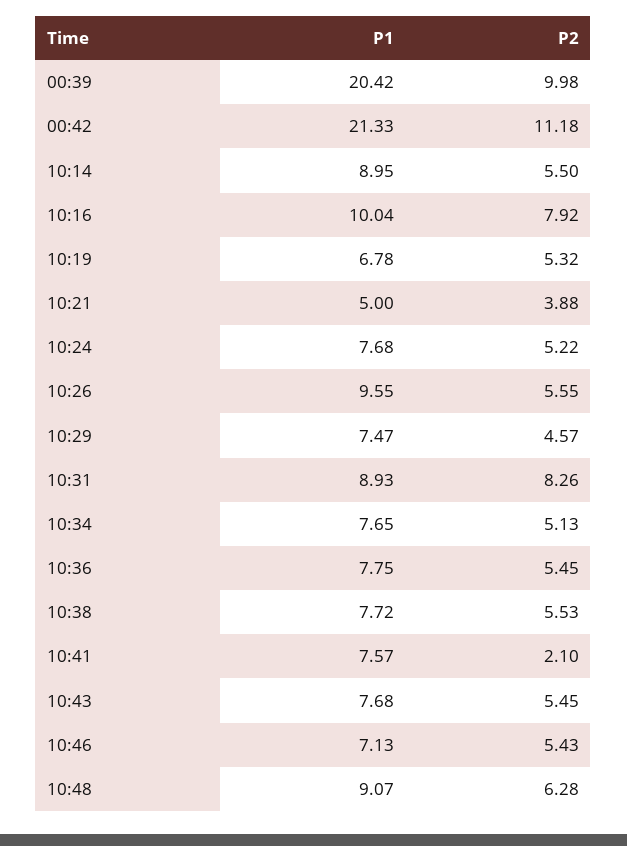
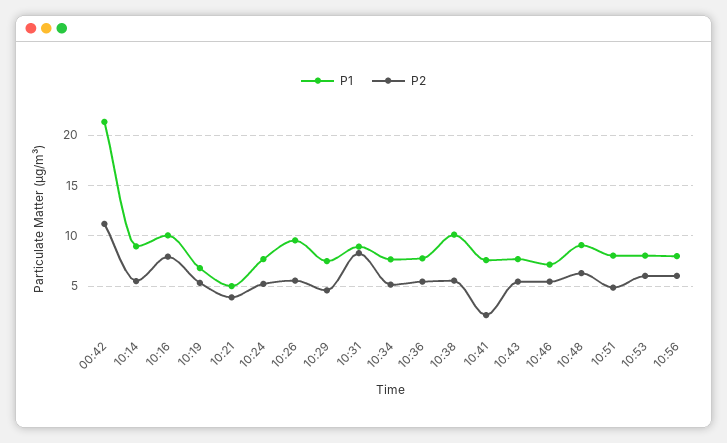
P1, 00:39: 20.42 -> none
P2, 00:39: 9.98 -> none
P1, 10:38: 7.72 -> 10
P1, 10:51: none -> 8
P2, 10:51: none -> 5
P1, 10:53: none -> 8
P2, 10:53: none -> 6
P1, 10:56: none -> 8
P2, 10:56: none -> 6

